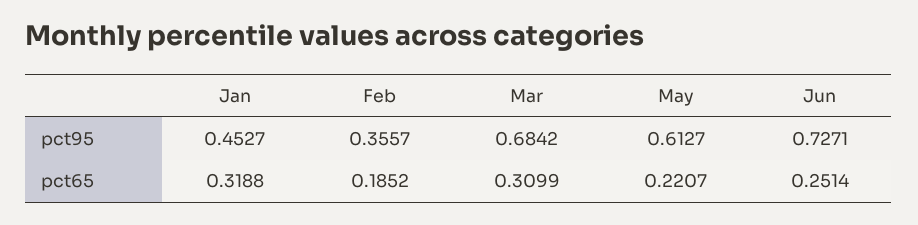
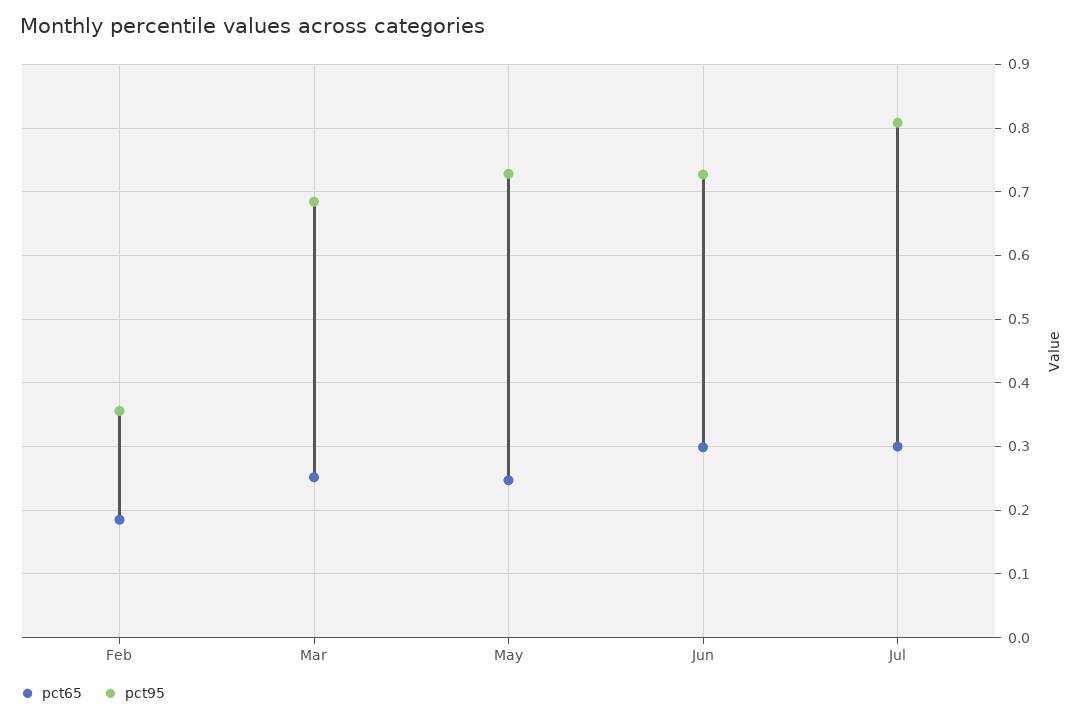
pct95, Jan: 0.4527 -> none
pct95, May: 0.6127 -> 0.73
pct65, Jan: 0.3188 -> none
pct65, Mar: 0.3099 -> 0.25
pct65, May: 0.2207 -> 0.25
pct65, Jun: 0.2514 -> 0.3
pct65, Jul: none -> 0.3
pct95, Jul: none -> 0.81

